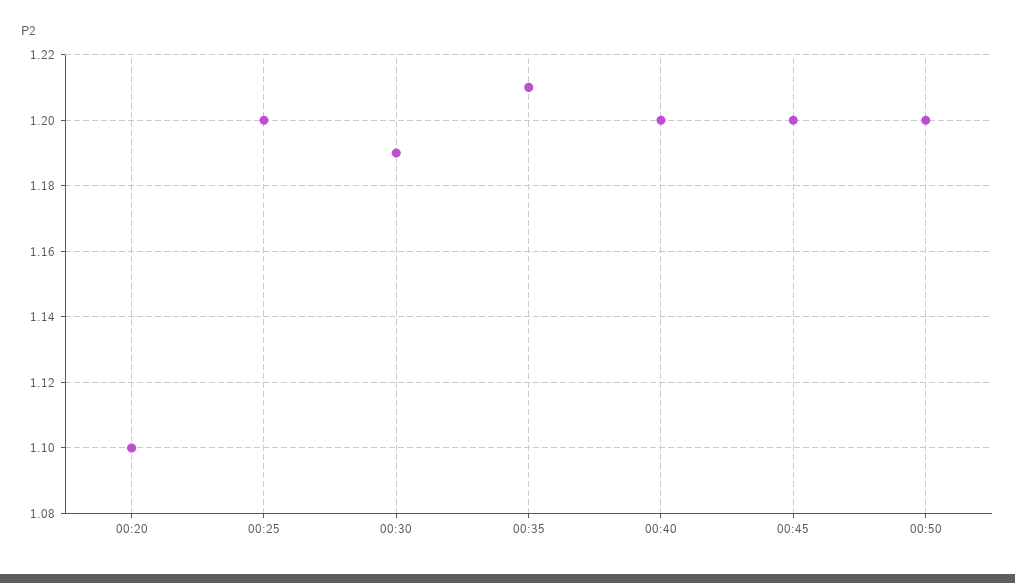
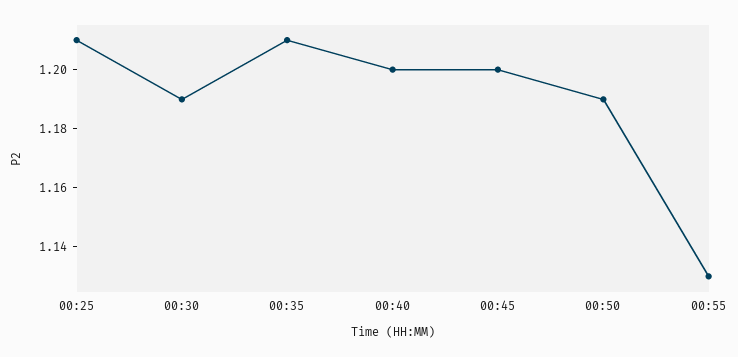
00:20: 1.1 -> none
00:25: 1.2 -> 1.21
00:50: 1.2 -> 1.19
00:55: none -> 1.13

